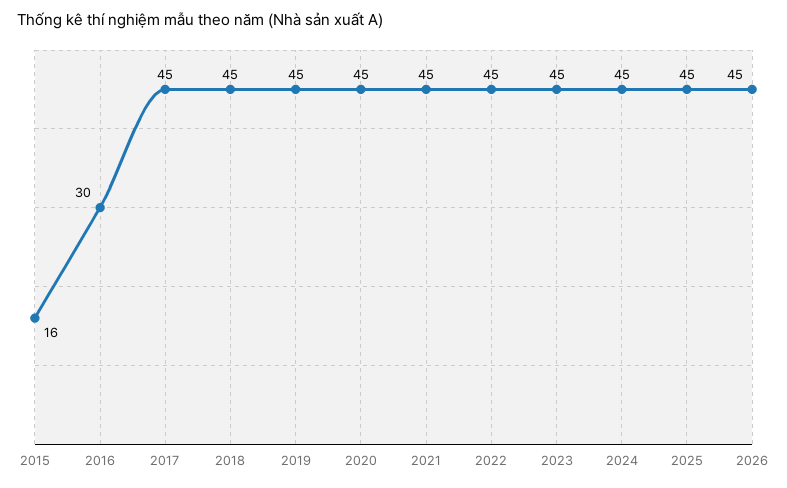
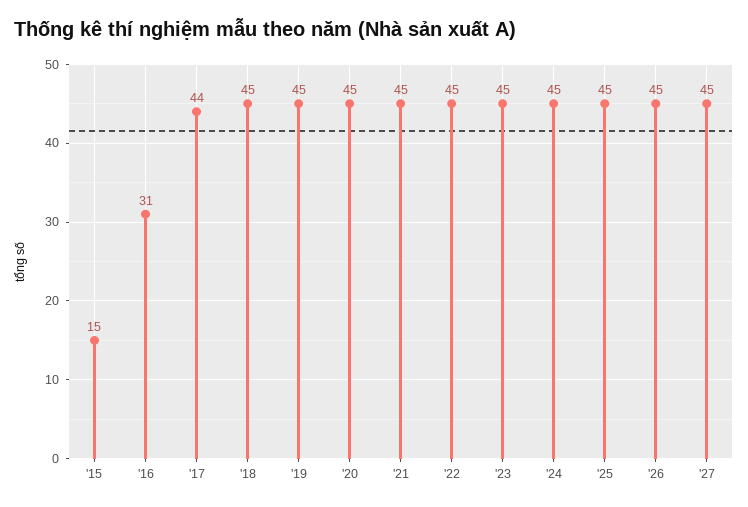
2015: 16 -> 15
2016: 30 -> 31
2017: 45 -> 44
'27: none -> 45

